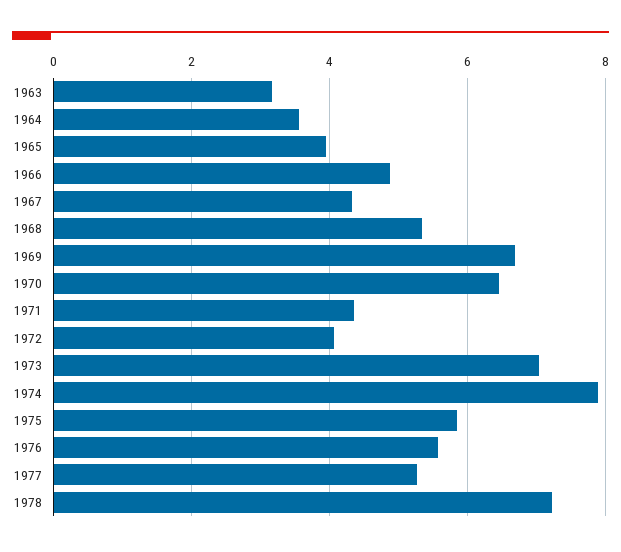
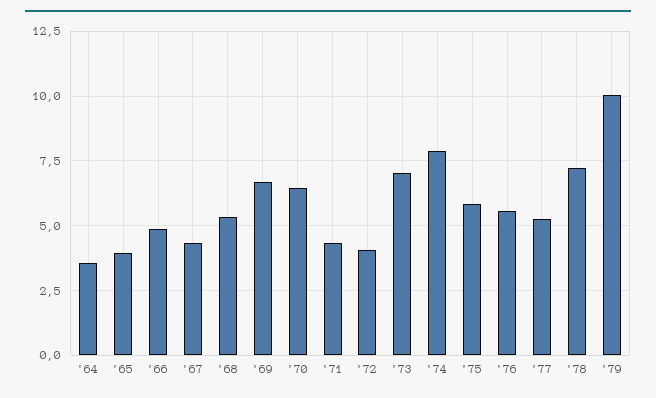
1963: 3.2 -> none
'79: none -> 10

